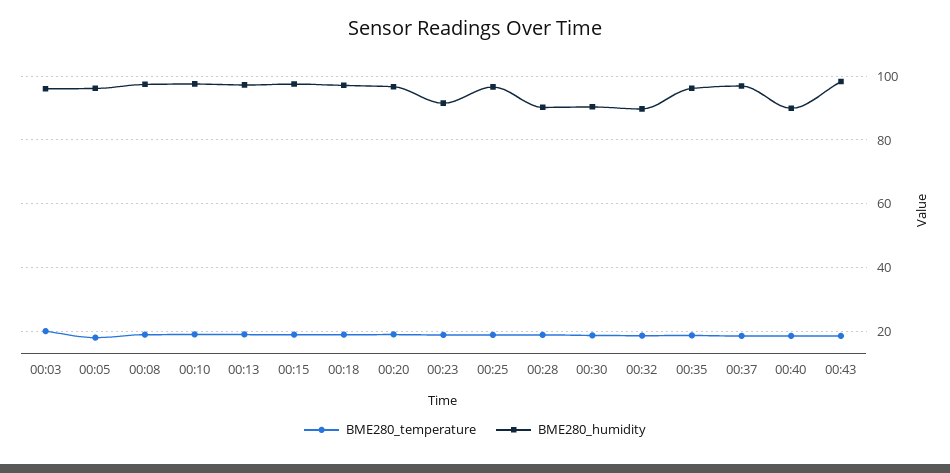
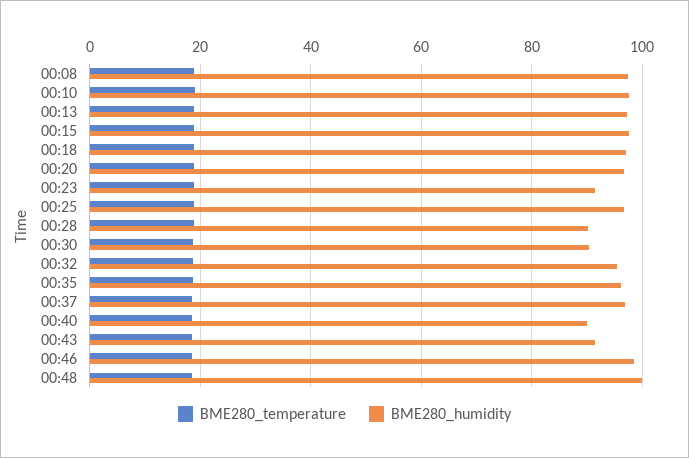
BME280_temperature, 00:03: 20 -> none
BME280_humidity, 00:03: 96 -> none
BME280_temperature, 00:05: 18 -> none
BME280_humidity, 00:05: 96 -> none
BME280_humidity, 00:32: 90 -> 96
BME280_humidity, 00:43: 98 -> 92
BME280_temperature, 00:46: none -> 18
BME280_humidity, 00:46: none -> 98
BME280_temperature, 00:48: none -> 18
BME280_humidity, 00:48: none -> 100

